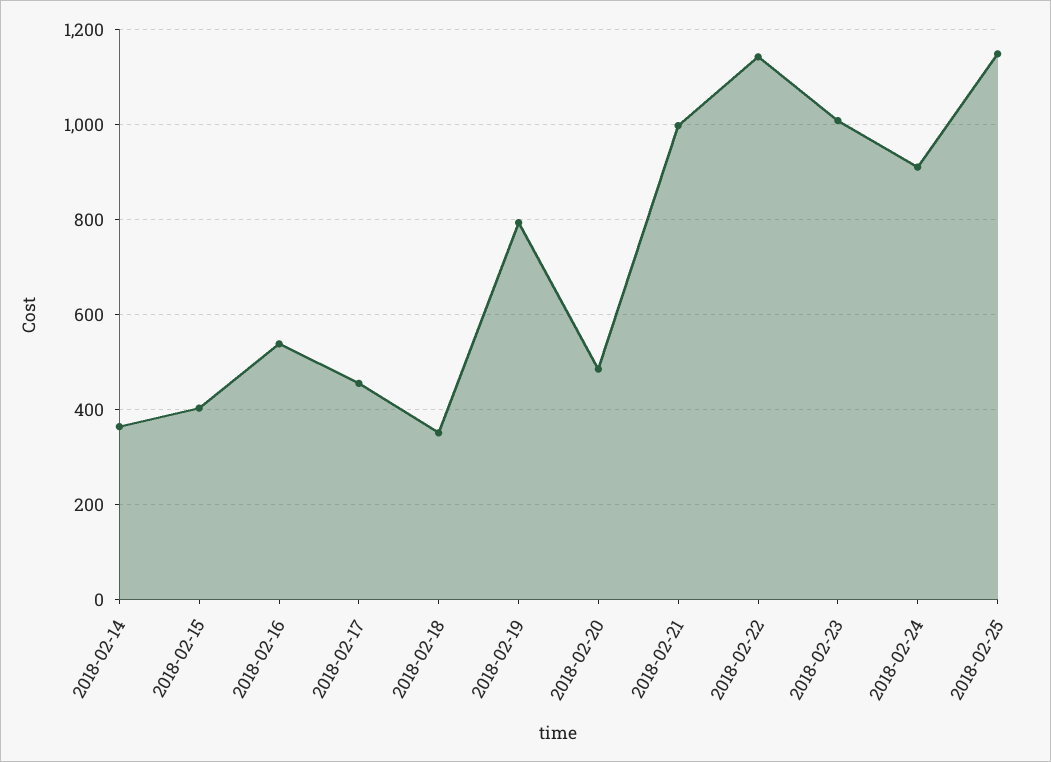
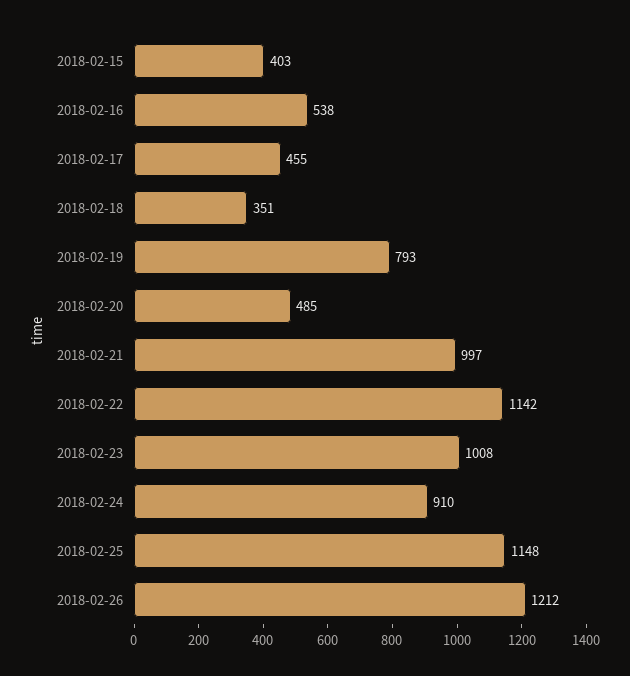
2018-02-14: 360 -> none
2018-02-26: none -> 1212

